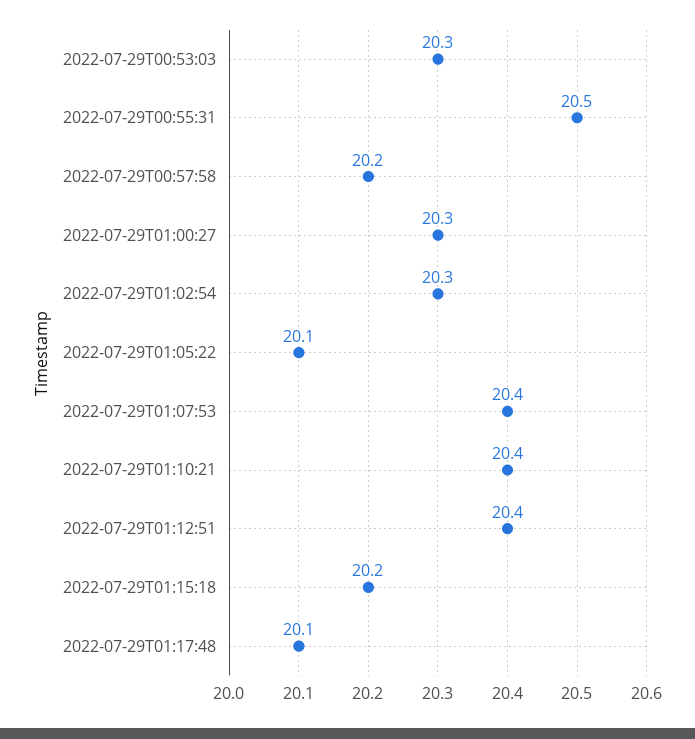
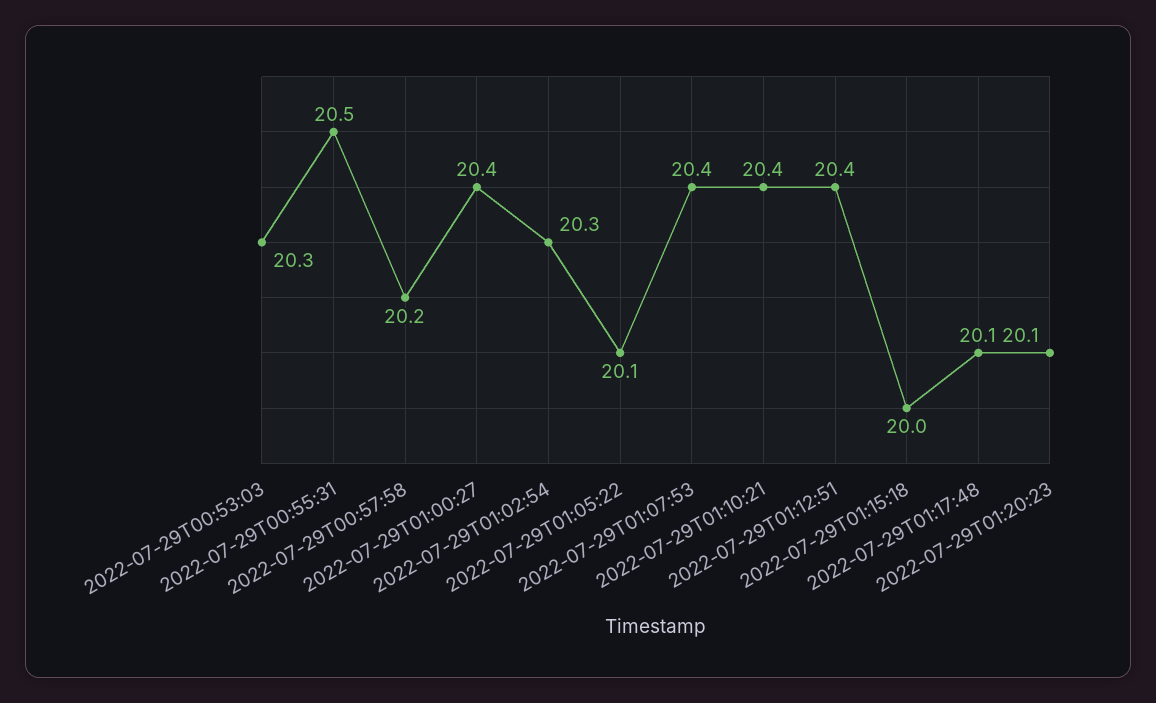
2022-07-29T01:00:27: 20.3 -> 20.4
2022-07-29T01:15:18: 20.2 -> 20
2022-07-29T01:20:23: none -> 20.1

